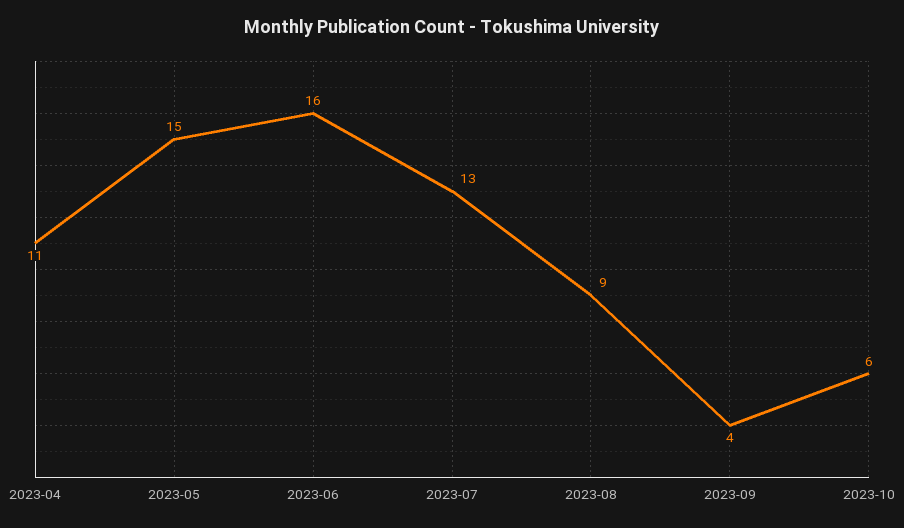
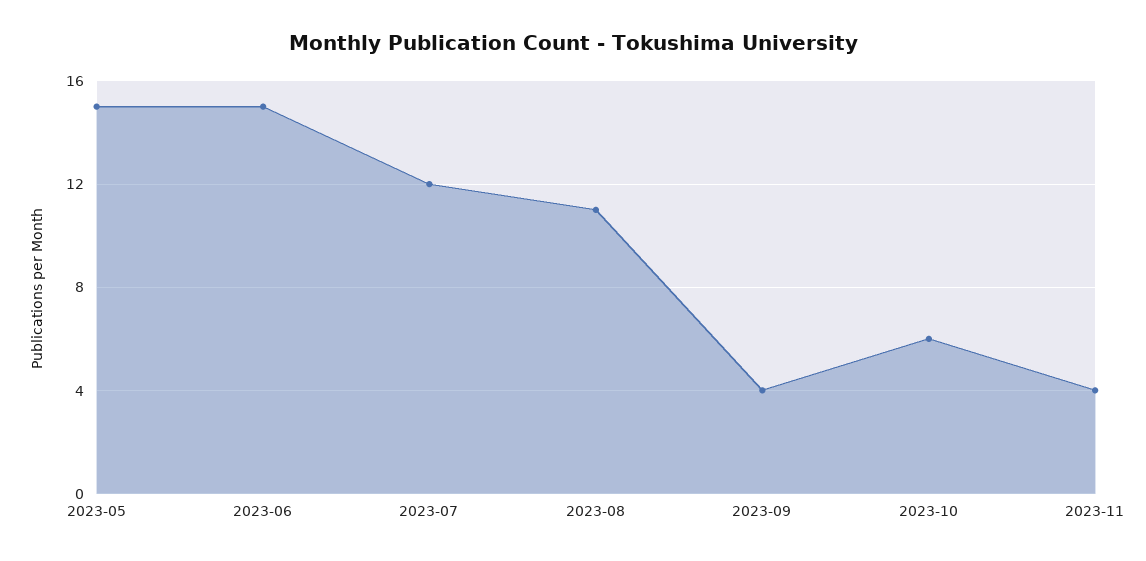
2023-04: 11 -> none
2023-06: 16 -> 15
2023-07: 13 -> 12
2023-08: 9 -> 11
2023-11: none -> 4

